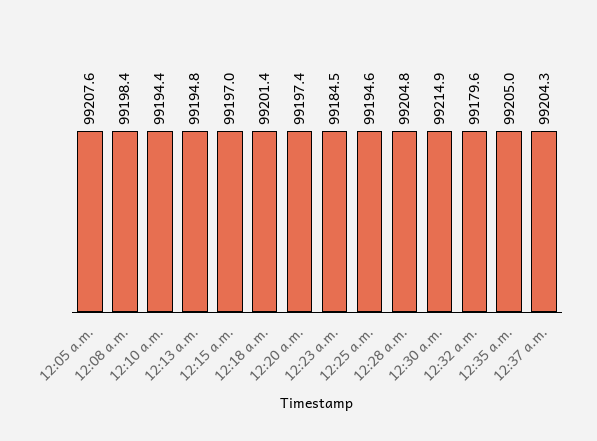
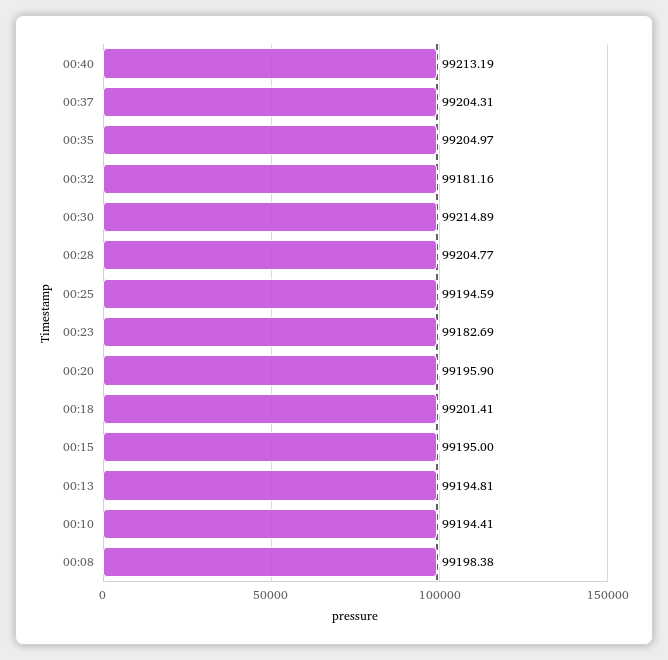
12:05 a.m.: 99207.6 -> none
12:15 a.m.: 99197 -> 99195
12:20 a.m.: 99197.4 -> 99195.9
12:23 a.m.: 99184.5 -> 99182.69
12:32 a.m.: 99179.6 -> 99181.16
00:40: none -> 99213.19

